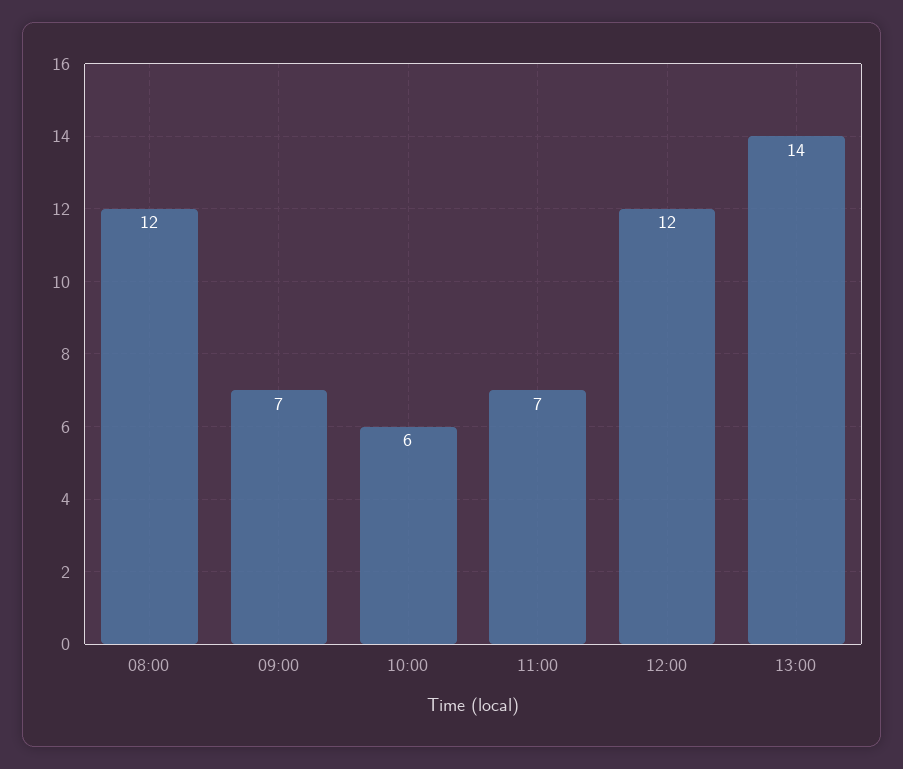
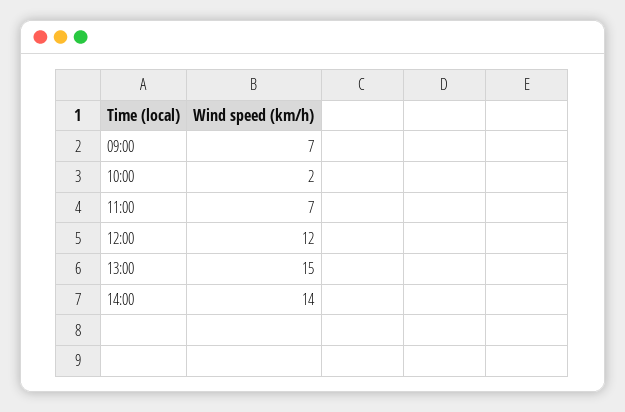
08:00: 12 -> none
10:00: 6 -> 2
13:00: 14 -> 15
14:00: none -> 14

